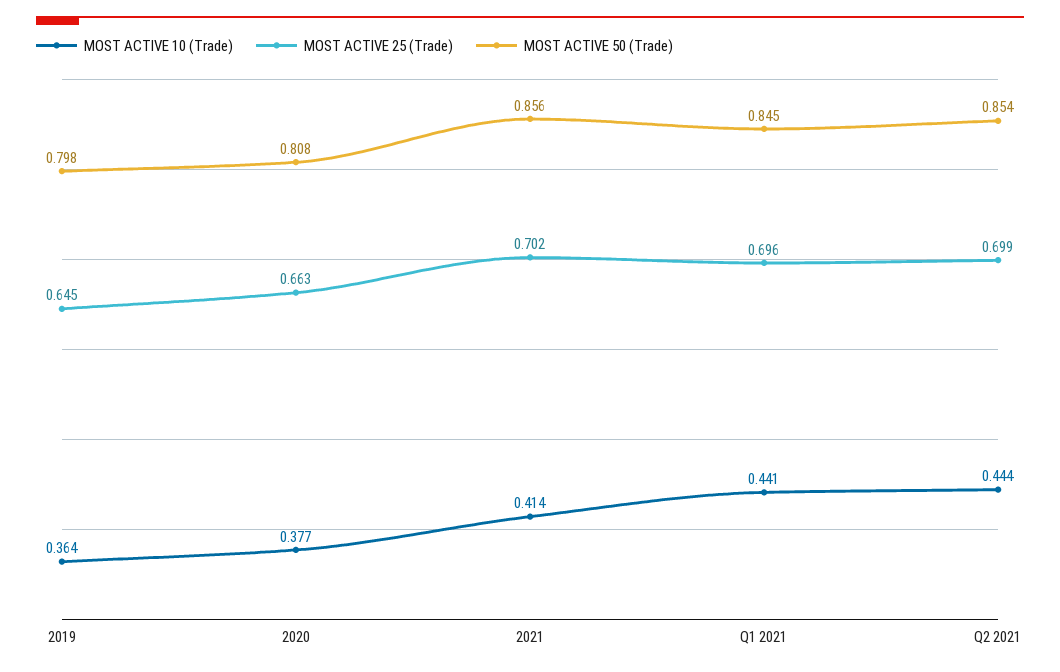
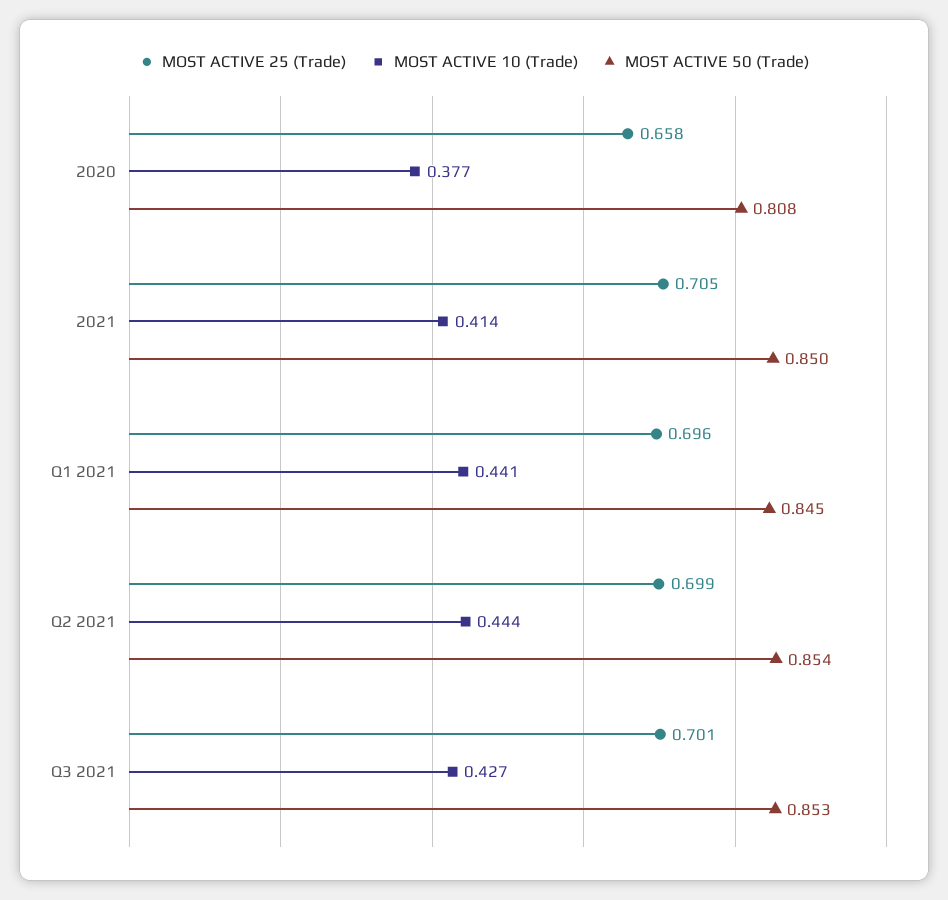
MOST ACTIVE 10 (Trade), 2019: 0.364 -> none
MOST ACTIVE 25 (Trade), 2019: 0.645 -> none
MOST ACTIVE 50 (Trade), 2019: 0.798 -> none
MOST ACTIVE 25 (Trade), 2020: 0.663 -> 0.658
MOST ACTIVE 25 (Trade), 2021: 0.702 -> 0.705
MOST ACTIVE 50 (Trade), 2021: 0.856 -> 0.85
MOST ACTIVE 25 (Trade), Q3 2021: none -> 0.701
MOST ACTIVE 10 (Trade), Q3 2021: none -> 0.427
MOST ACTIVE 50 (Trade), Q3 2021: none -> 0.853

